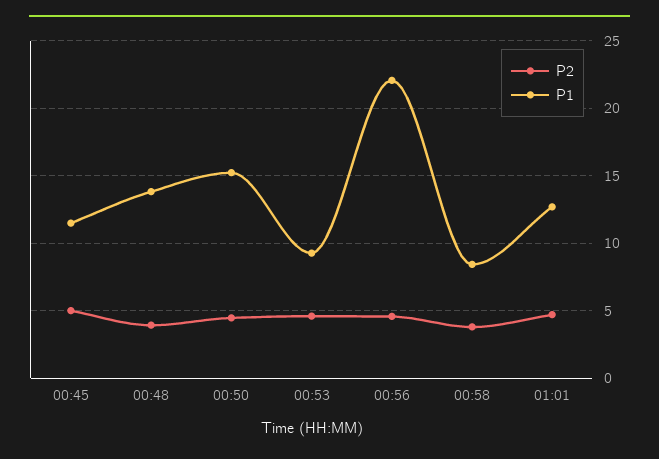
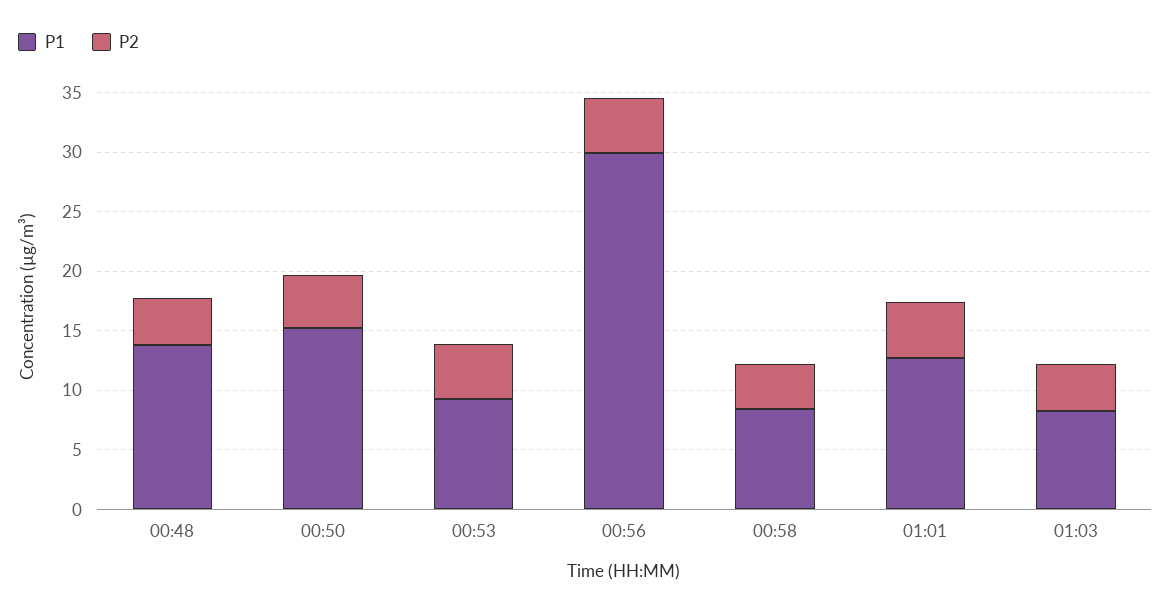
P2, 00:45: 5 -> none
P1, 00:45: 11.5 -> none
P1, 00:56: 22 -> 30
P1, 01:03: none -> 8
P2, 01:03: none -> 4

